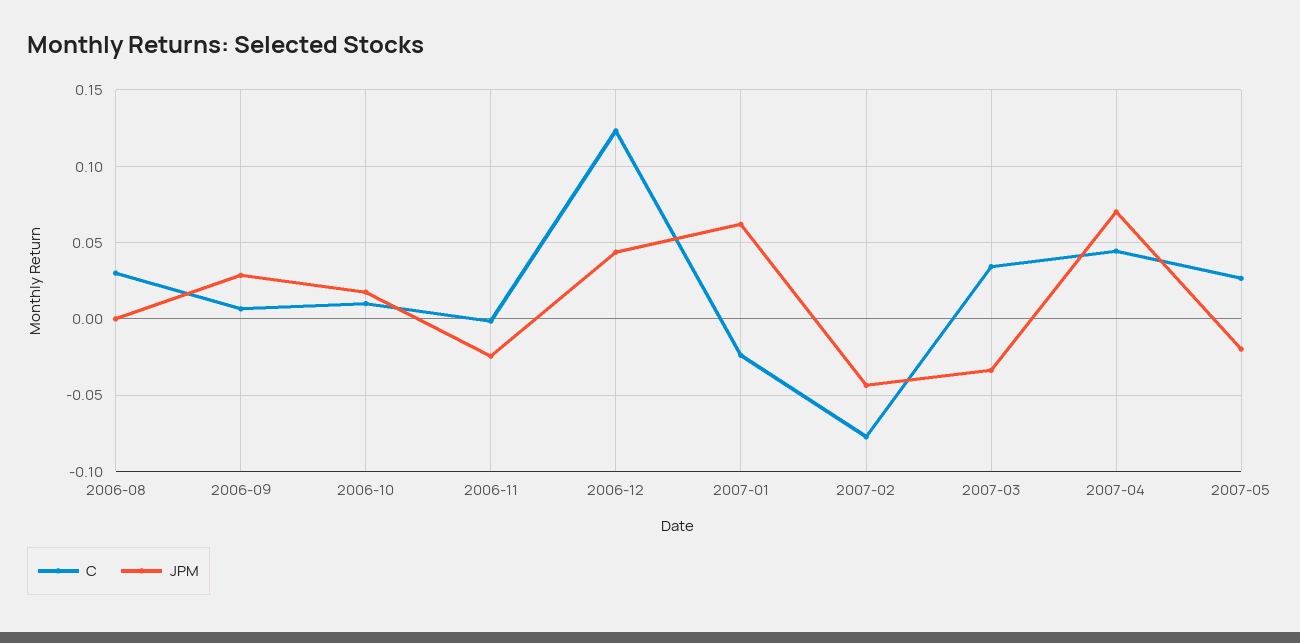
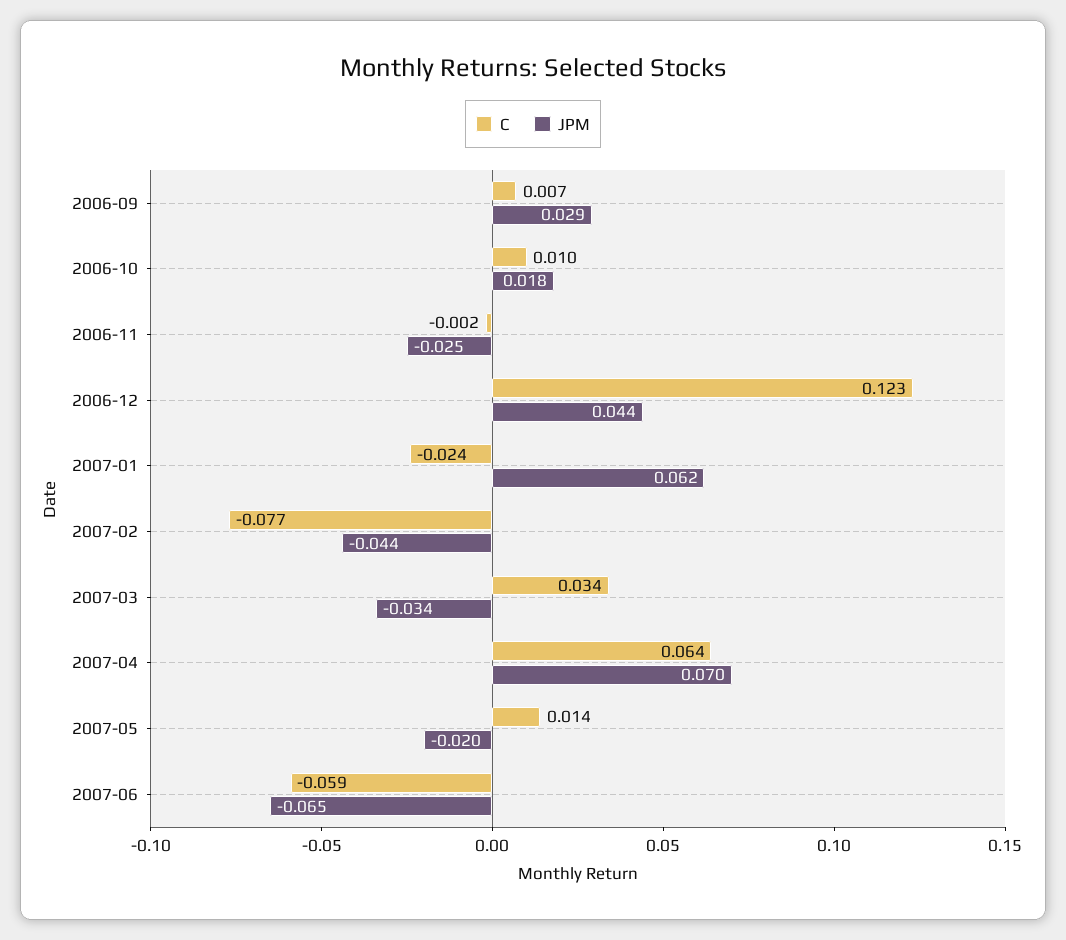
C, 2006-08: 0.03 -> none
JPM, 2006-08: 0 -> none
C, 2007-04: 0.045 -> 0.064
C, 2007-05: 0.025 -> 0.014
C, 2007-06: none -> -0.059
JPM, 2007-06: none -> -0.065

